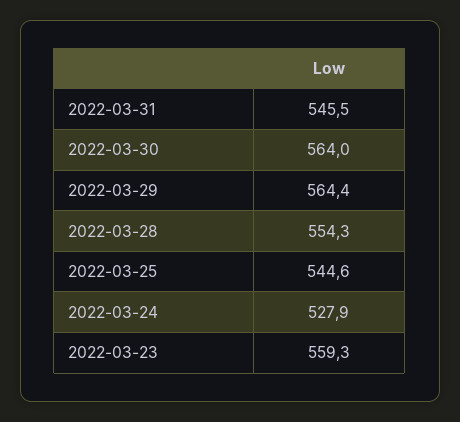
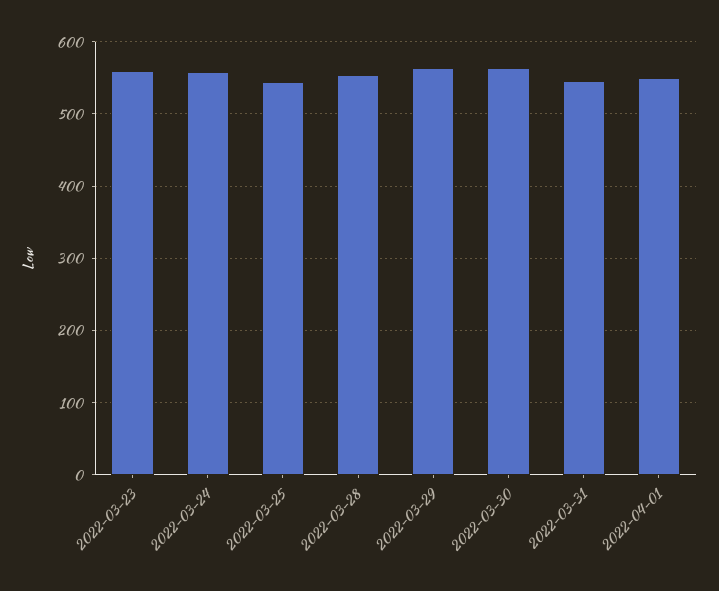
2022-03-24: 527.9 -> 560
2022-04-01: none -> 550

